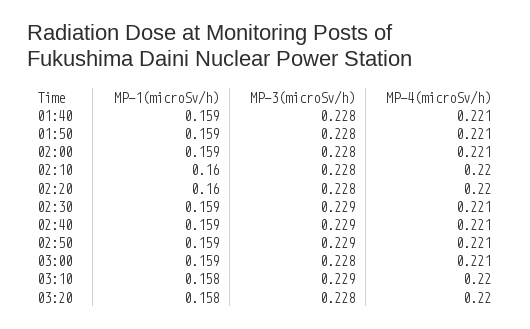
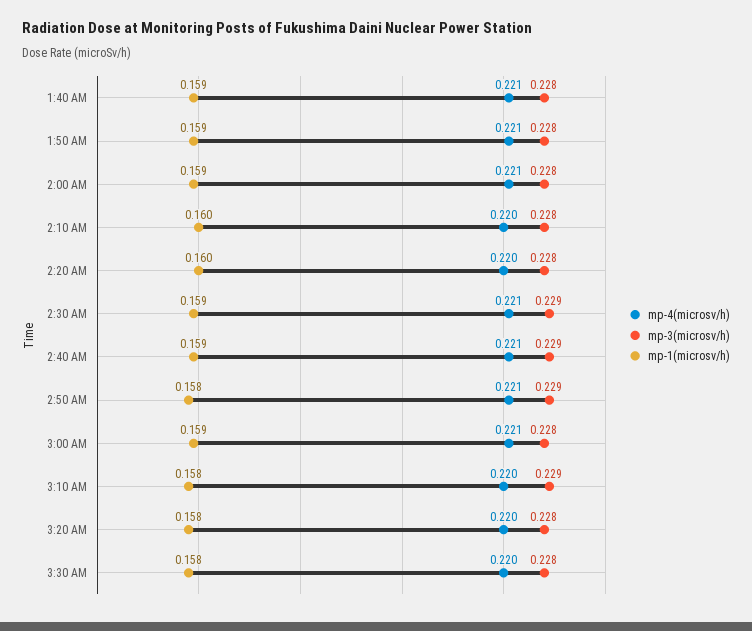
MP-1(microSv/h), 02:50: 0.159 -> 0.158
MP-4(microSv/h), 3:30 AM: none -> 0.22
MP-3(microSv/h), 3:30 AM: none -> 0.228
MP-1(microSv/h), 3:30 AM: none -> 0.158

